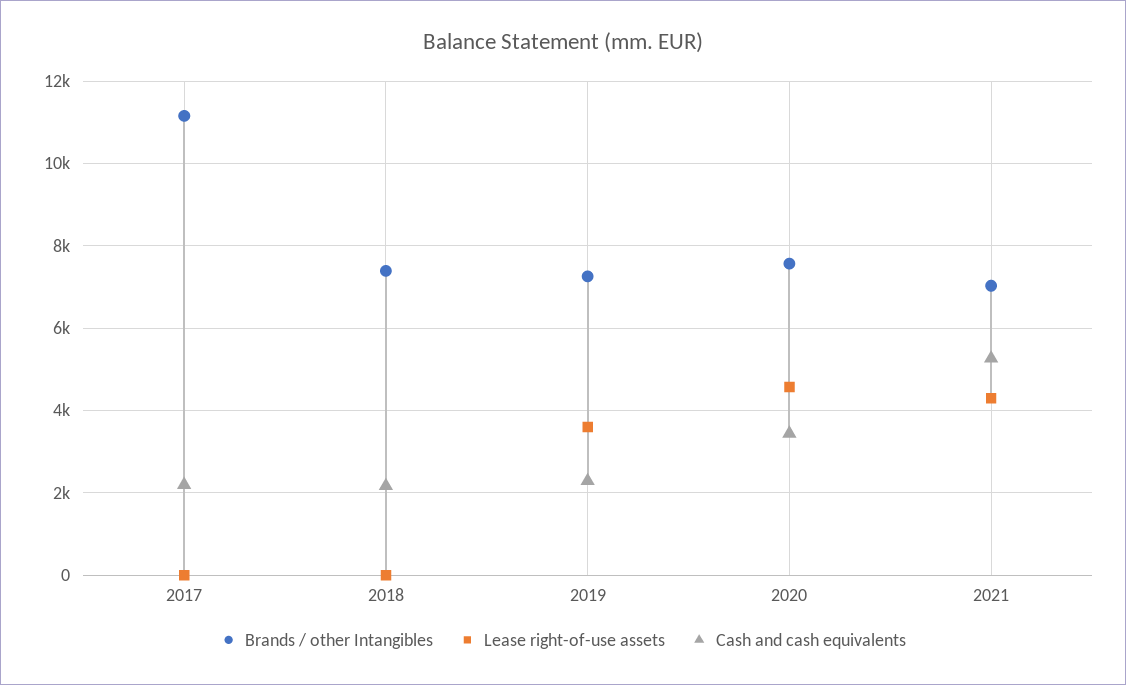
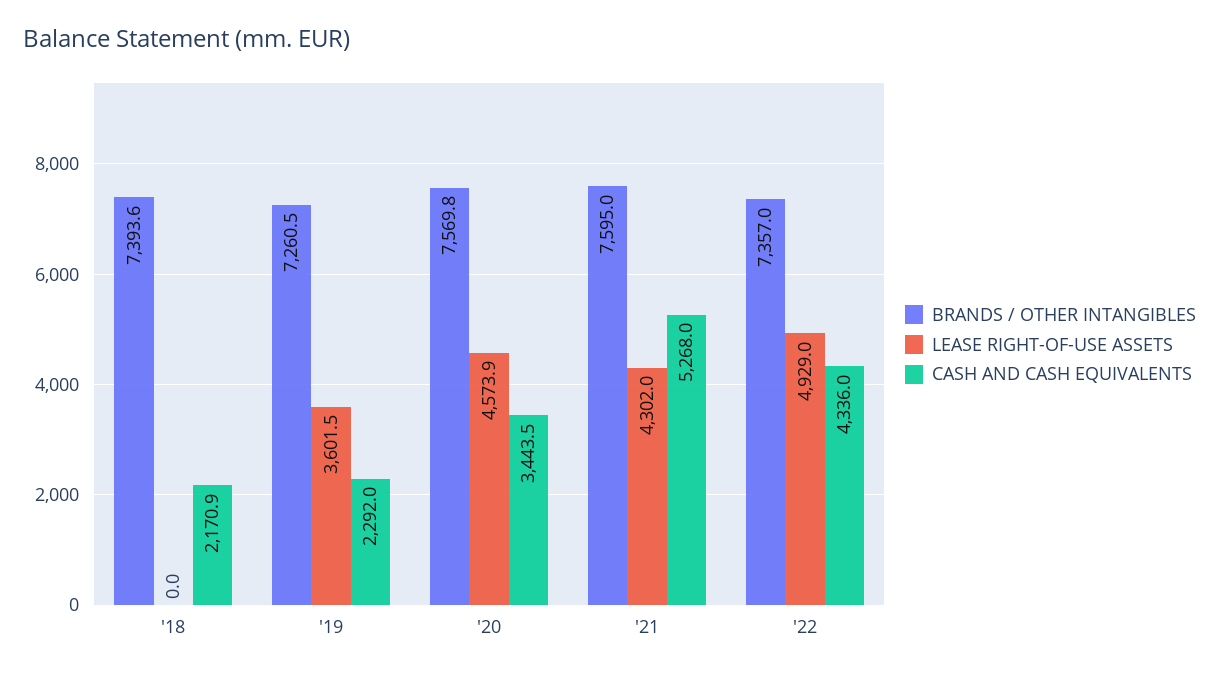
Brands / other Intangibles, 2017: 11200 -> none
Lease right-of-use assets, 2017: 0 -> none
Cash and cash equivalents, 2017: 2200 -> none
Brands / other Intangibles, 2021: 7000 -> 7595
Brands / other Intangibles, '22: none -> 7357
Lease right-of-use assets, '22: none -> 4929
Cash and cash equivalents, '22: none -> 4336

